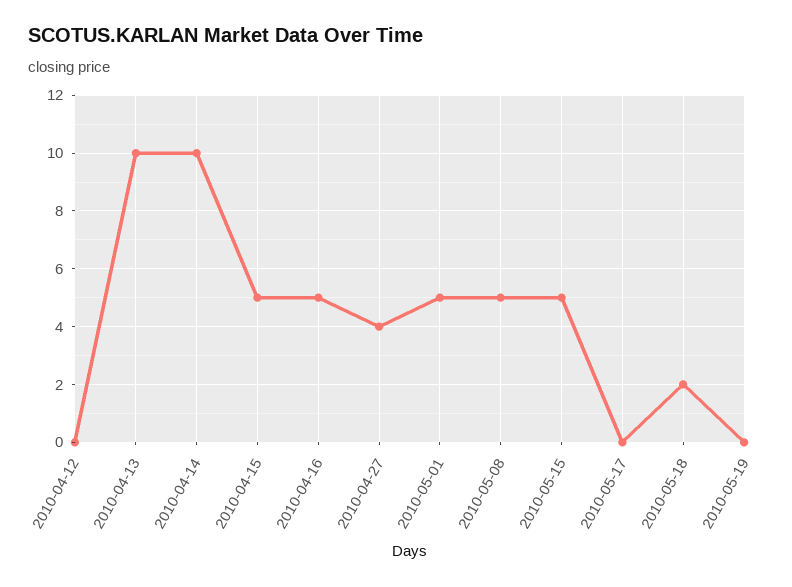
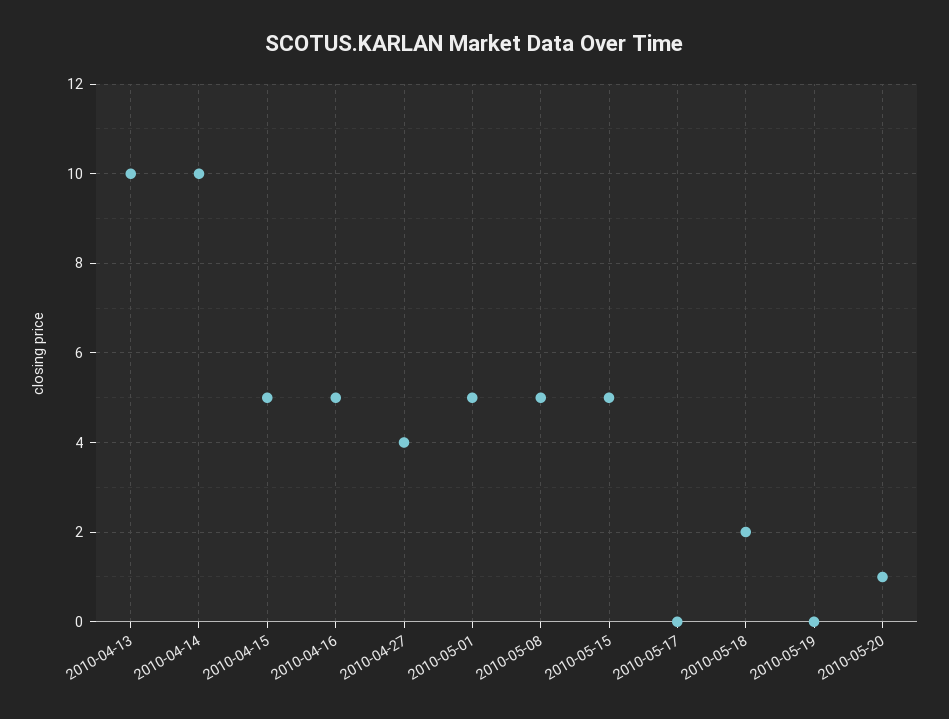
2010-04-12: 0 -> none
2010-05-20: none -> 1

